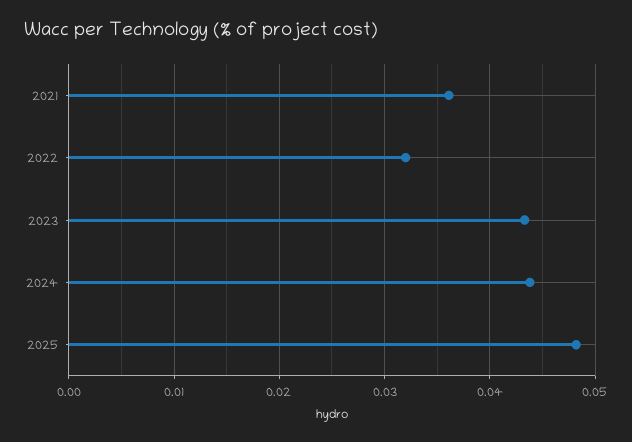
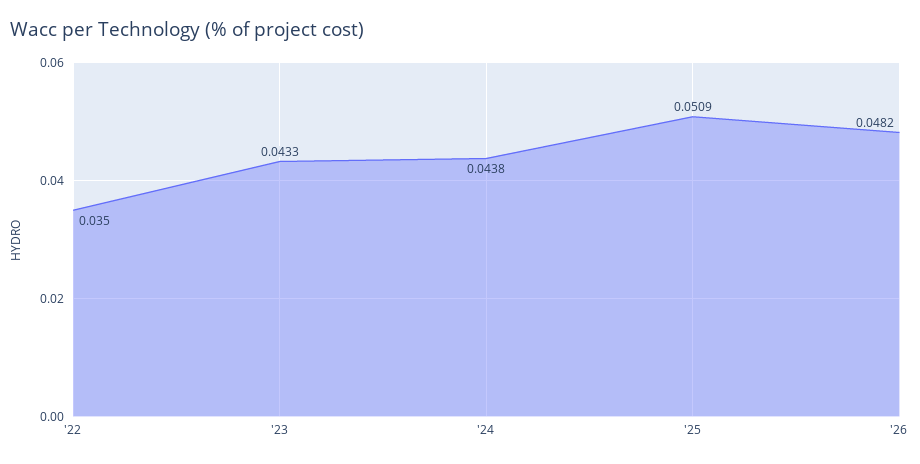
2021: 0.036 -> none
2022: 0.032 -> 0.035
2025: 0.048 -> 0.0509
'26: none -> 0.0482

